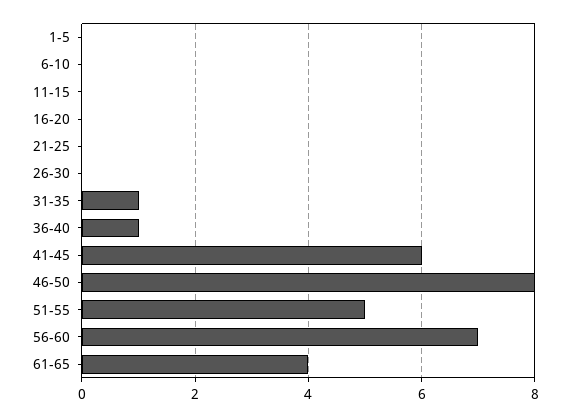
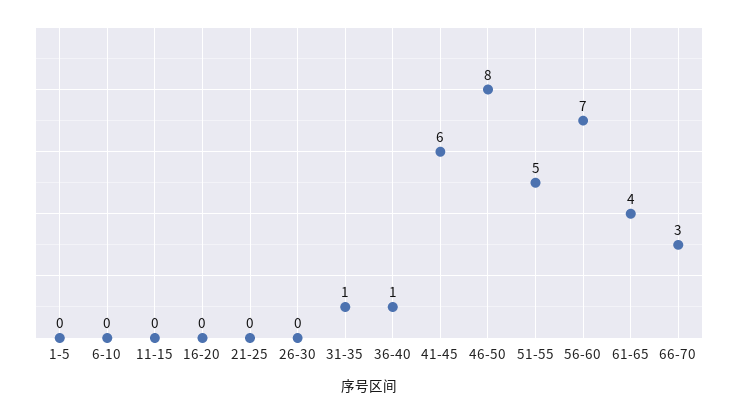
66-70: none -> 3

